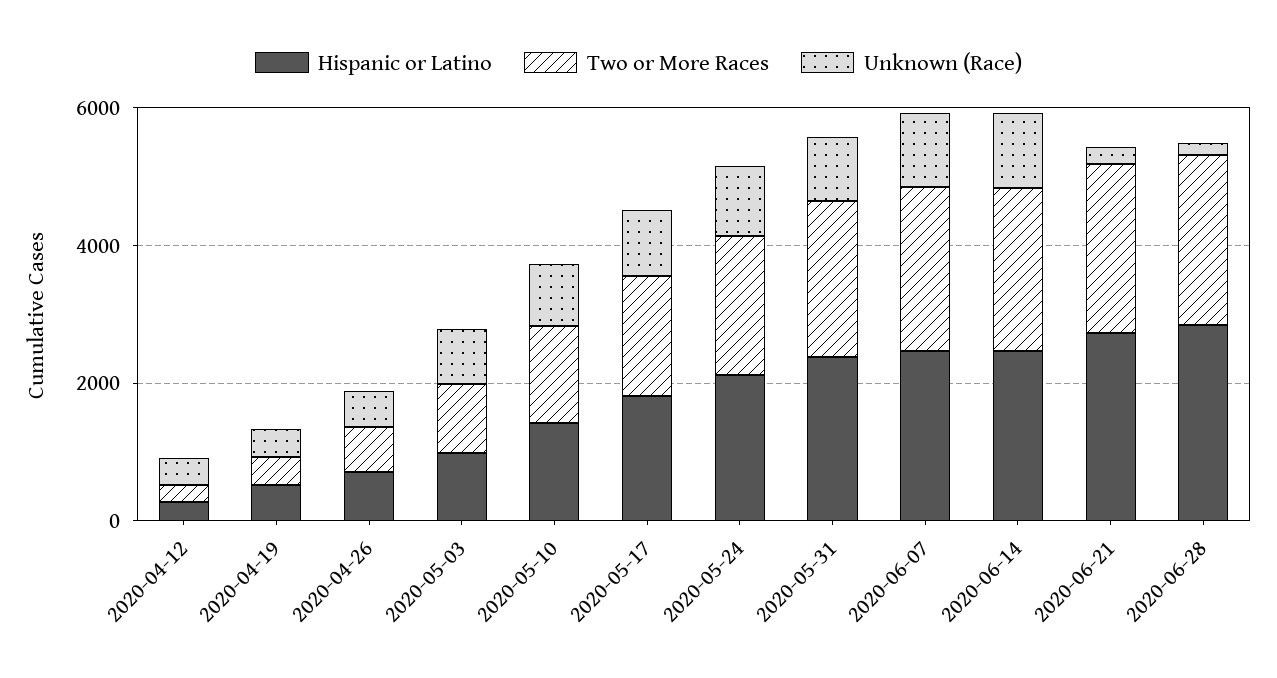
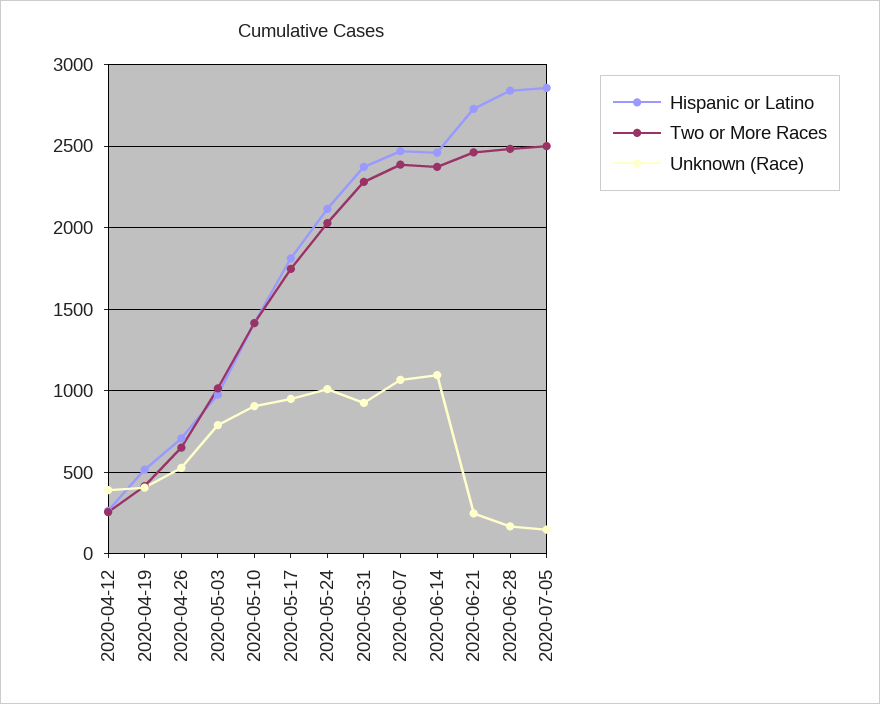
Hispanic or Latino, 2020-07-05: none -> 2850
Two or More Races, 2020-07-05: none -> 2500
Unknown (Race), 2020-07-05: none -> 150

